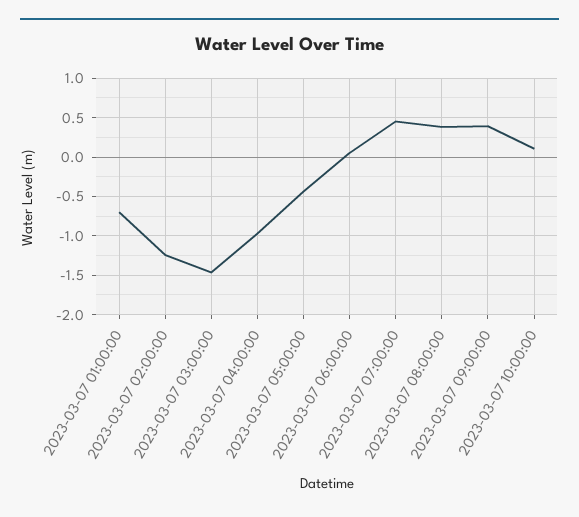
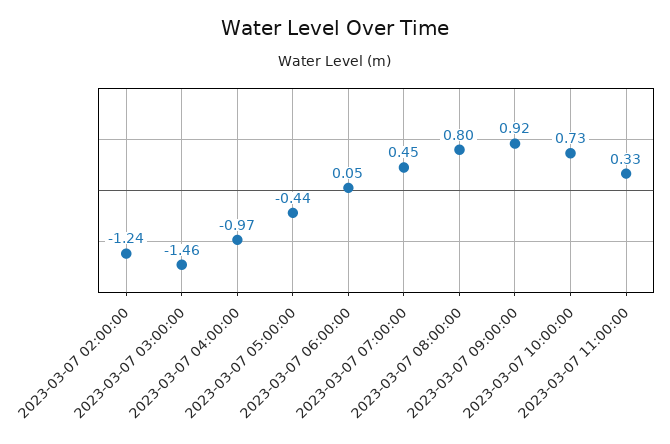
2023-03-07 01:00:00: -0.7 -> none
2023-03-07 08:00:00: 0.4 -> 0.8
2023-03-07 09:00:00: 0.4 -> 0.92
2023-03-07 10:00:00: 0.1 -> 0.73
2023-03-07 11:00:00: none -> 0.33

